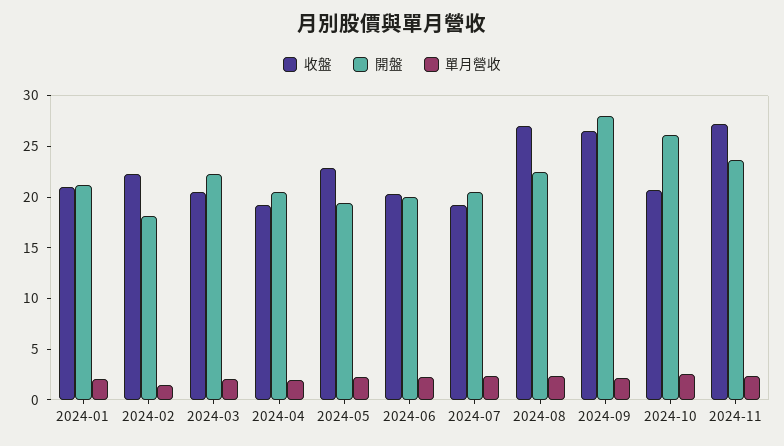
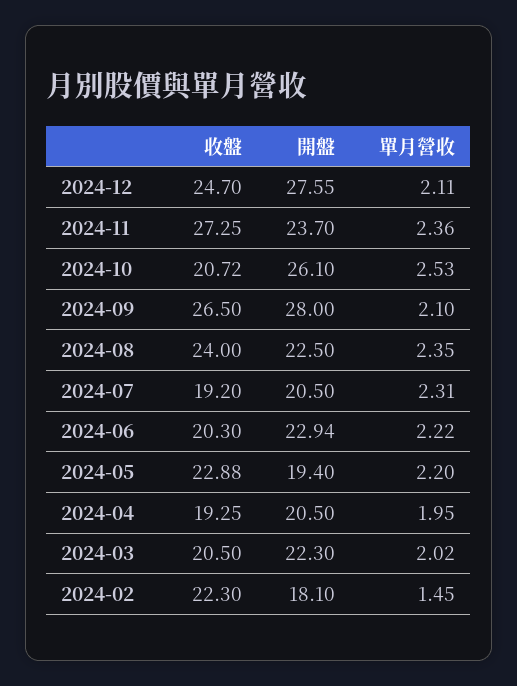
收盤, 2024-01: 21 -> none
開盤, 2024-01: 21 -> none
單月營收, 2024-01: 2 -> none
開盤, 2024-06: 20 -> 22.94
收盤, 2024-08: 27 -> 24
收盤, 2024-12: none -> 24.7
開盤, 2024-12: none -> 27.55
單月營收, 2024-12: none -> 2.11

